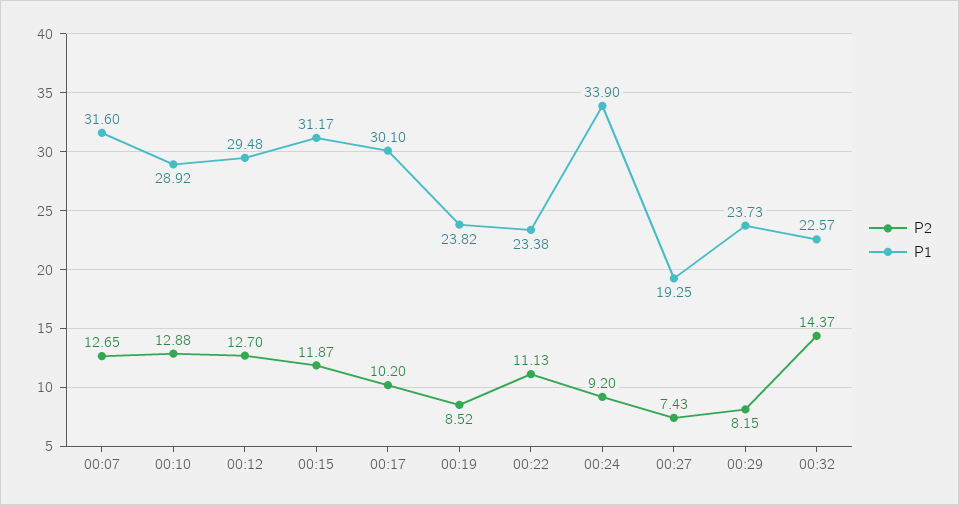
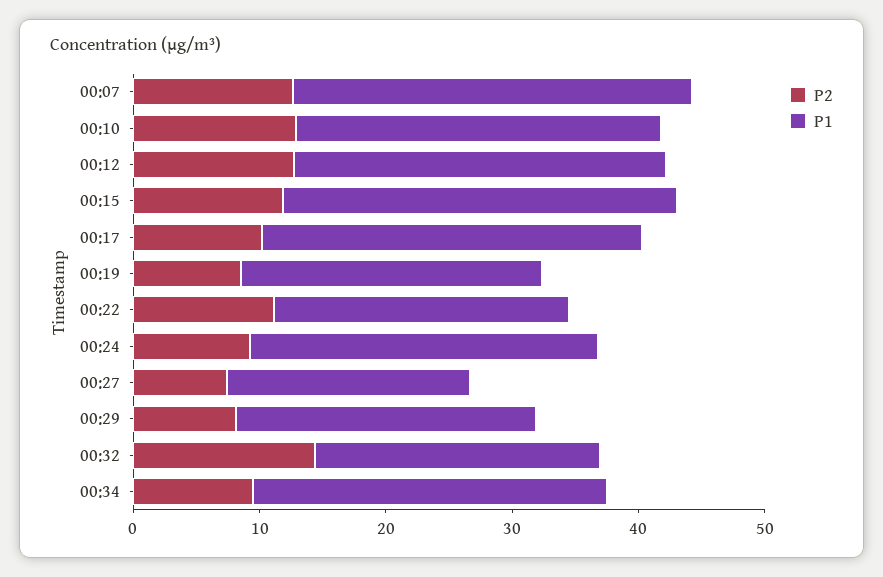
P1, 00:24: 33.9 -> 28
P2, 00:34: none -> 10
P1, 00:34: none -> 28

